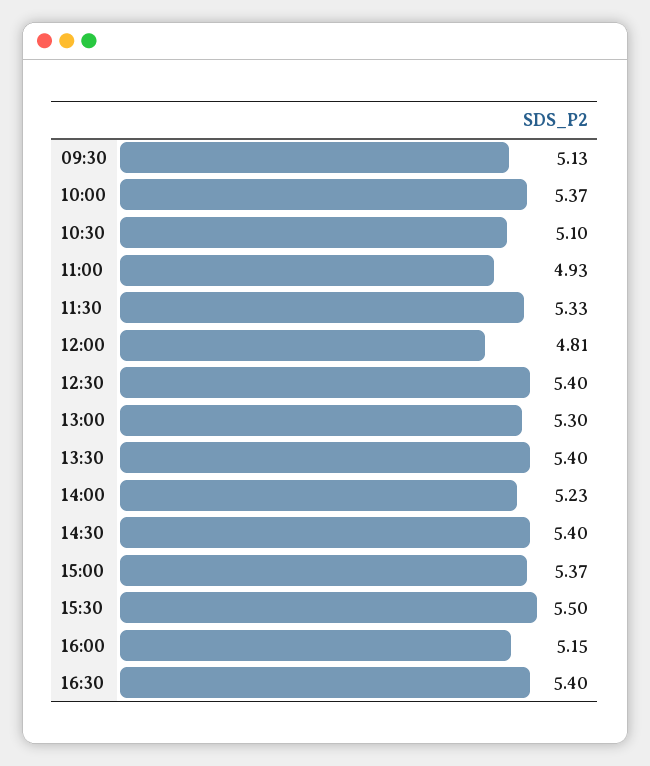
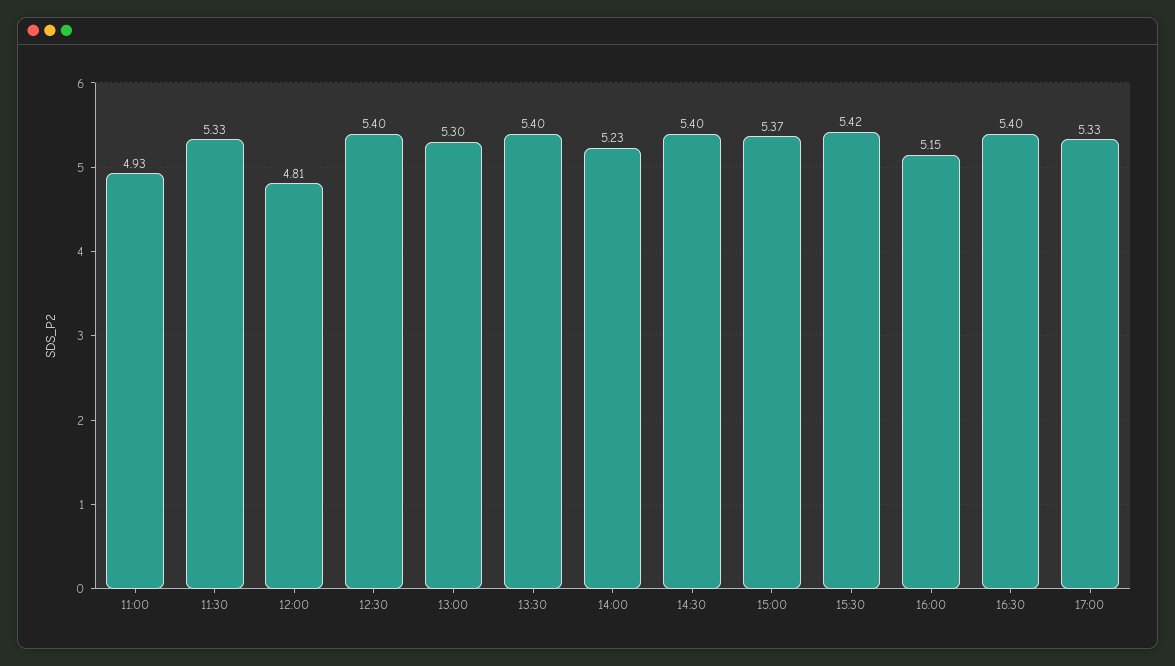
09:30: 5.13 -> none
10:00: 5.37 -> none
10:30: 5.1 -> none
15:30: 5.5 -> 5.42
17:00: none -> 5.33

